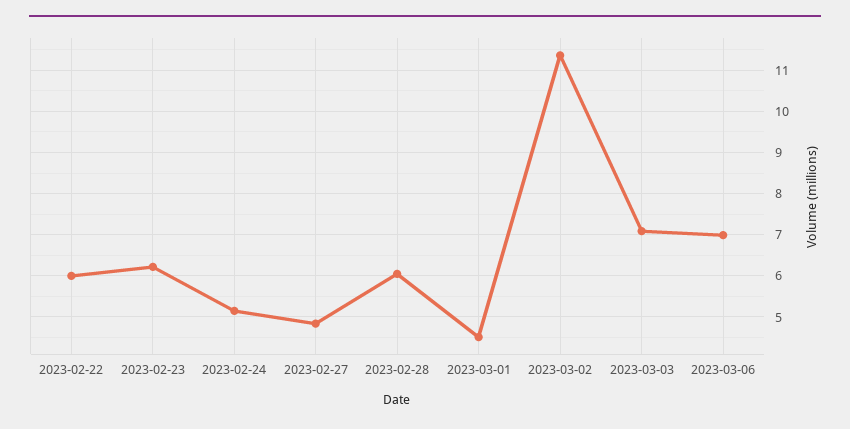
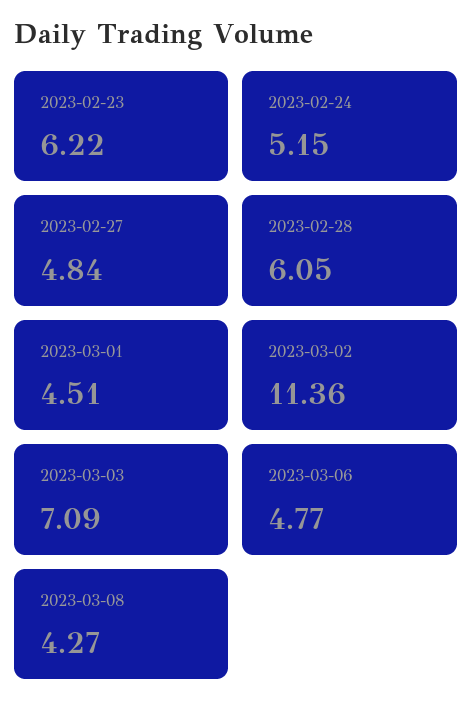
2023-02-22: 6 -> none
2023-03-06: 7 -> 4.77
2023-03-08: none -> 4.27

